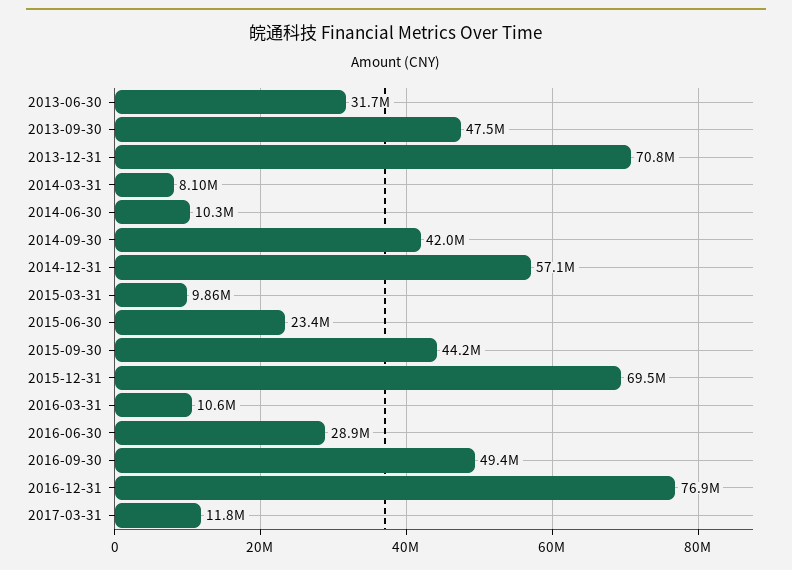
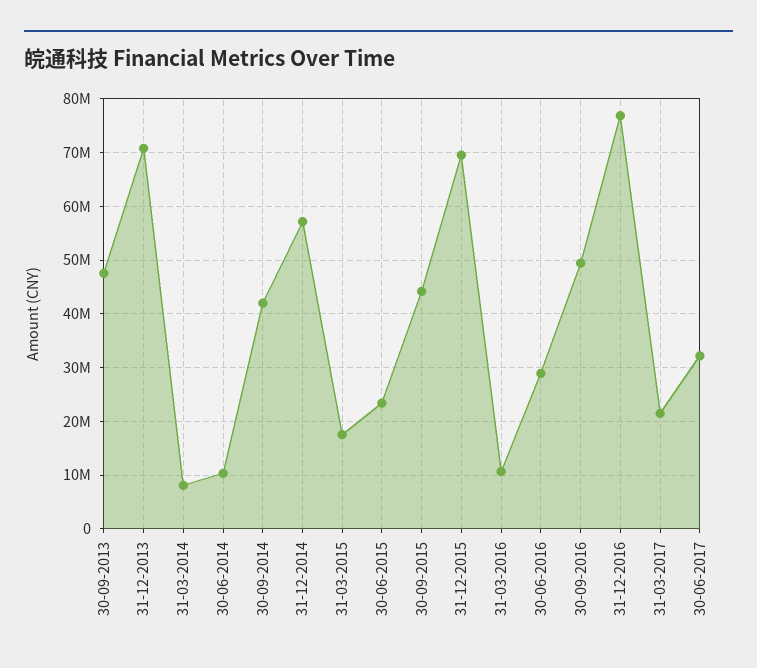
2013-06-30: 31700000 -> none
2015-03-31: 9860000 -> 18000000
2017-03-31: 11800000 -> 22000000
30-06-2017: none -> 32000000

